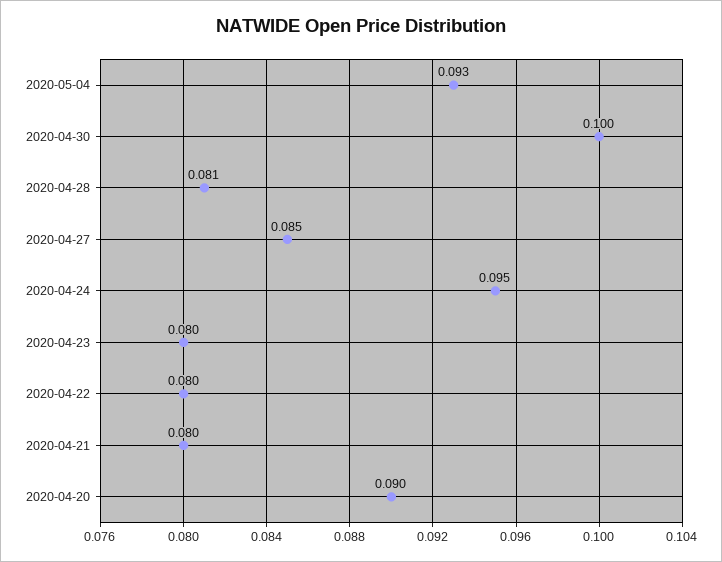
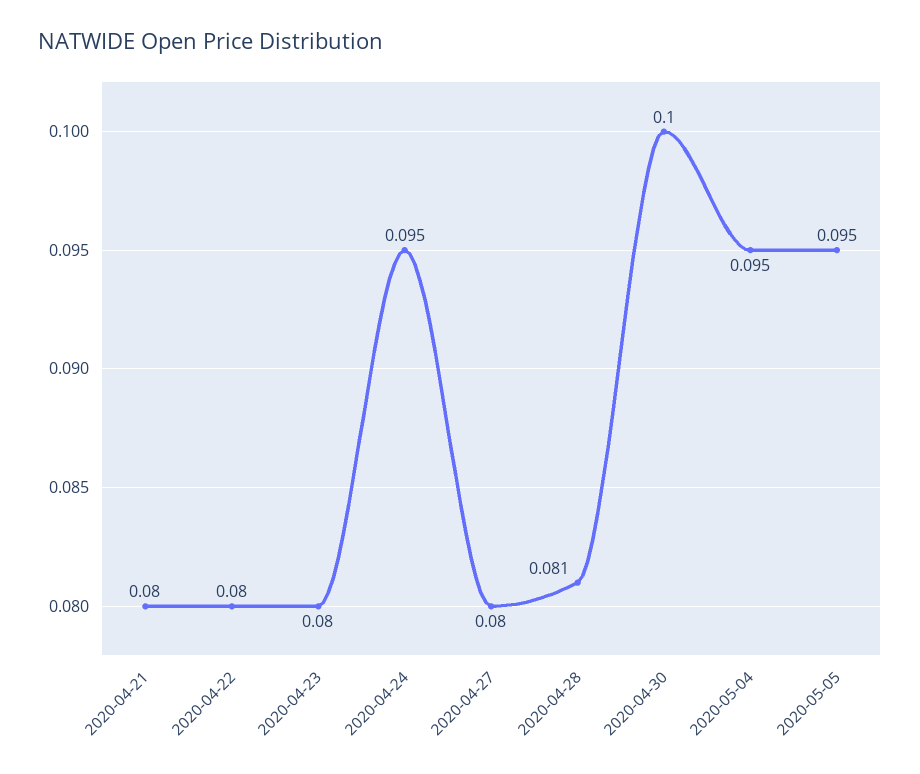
2020-05-04: 0.093 -> 0.095
2020-04-27: 0.085 -> 0.08
2020-04-20: 0.09 -> none
2020-05-05: none -> 0.095

